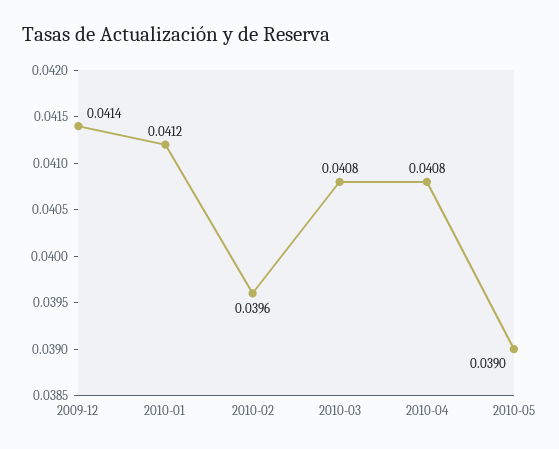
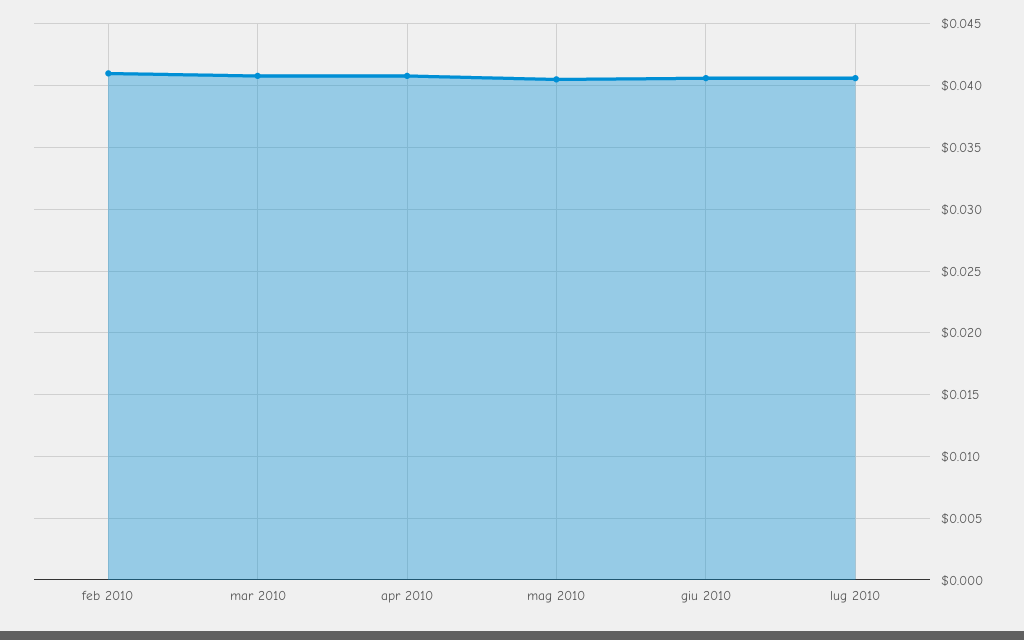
2009-12: 0.0414 -> none
2010-01: 0.0412 -> none
2010-02: 0.0396 -> 0.041
2010-05: 0.039 -> 0.0405
giu 2010: none -> 0.0405
lug 2010: none -> 0.0405

